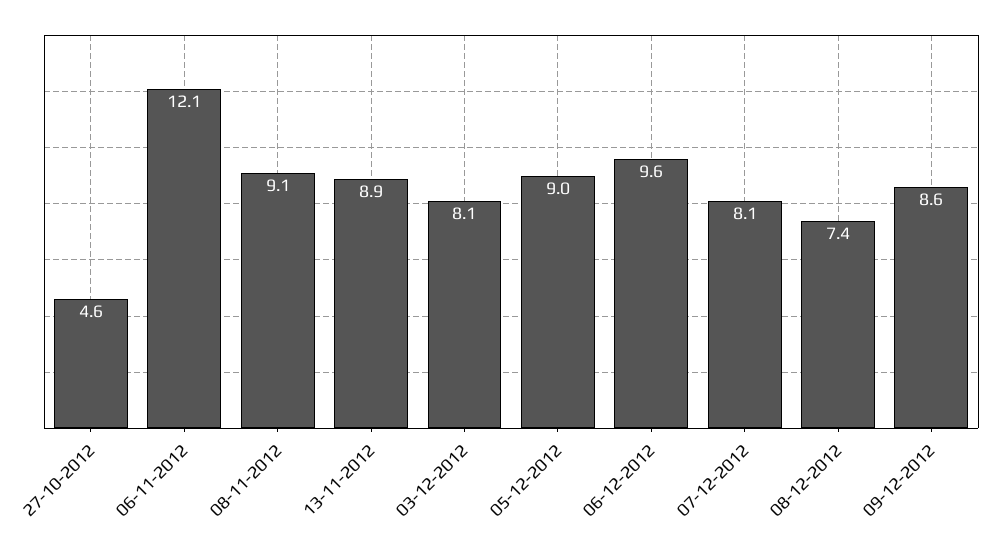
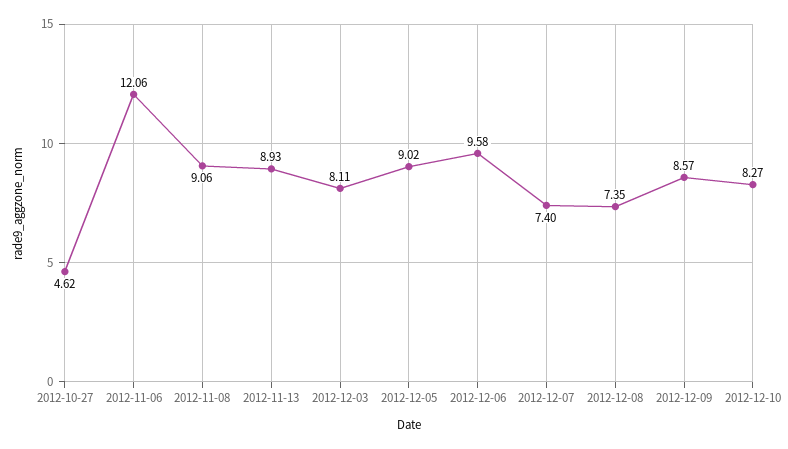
07-12-2012: 8.1 -> 7.4
2012-12-10: none -> 8.27

